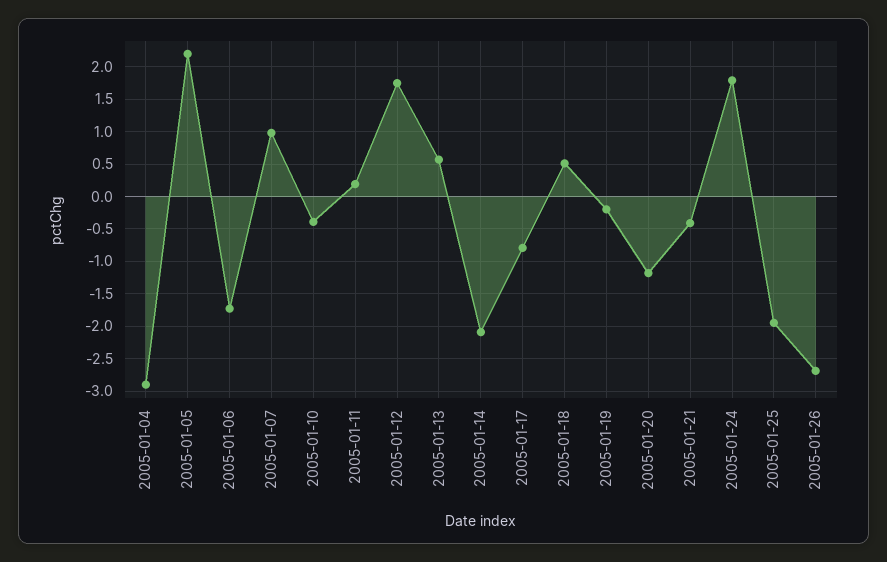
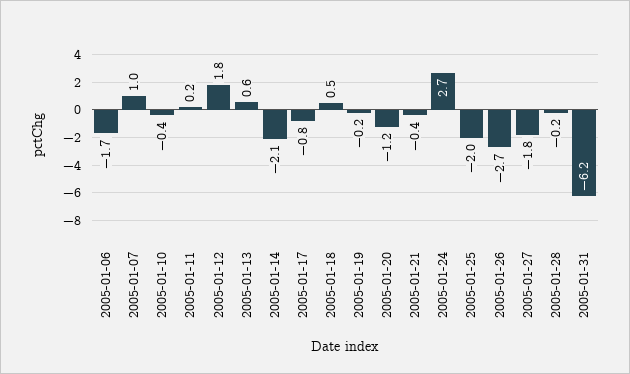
2005-01-04: -2.9 -> none
2005-01-05: 2.2 -> none
2005-01-24: 1.8 -> 2.7
2005-01-27: none -> -1.8
2005-01-28: none -> -0.2
2005-01-31: none -> -6.2

